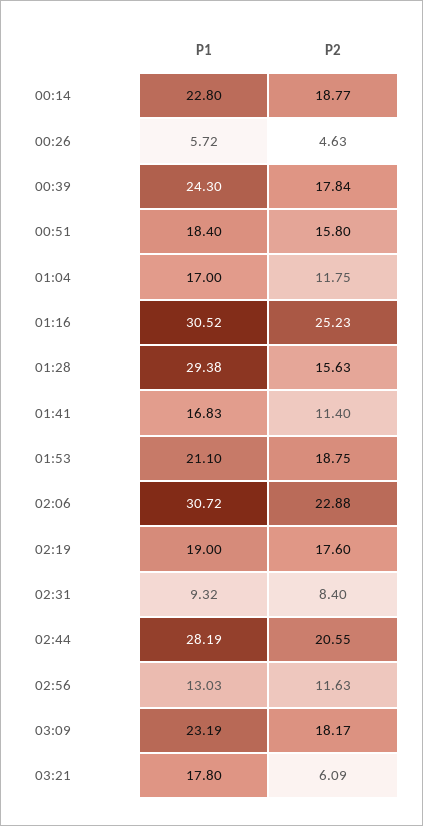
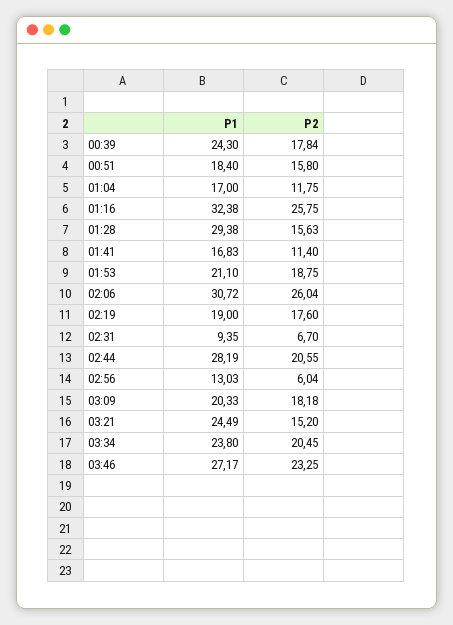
P1, 00:14: 22.8 -> none
P2, 00:14: 18.77 -> none
P1, 00:26: 5.72 -> none
P2, 00:26: 4.63 -> none
P1, 01:16: 30.52 -> 32.38
P2, 01:16: 25.23 -> 25.75
P2, 02:06: 22.88 -> 26.04
P1, 02:31: 9.32 -> 9.35
P2, 02:31: 8.4 -> 6.7
P2, 02:56: 11.63 -> 6.04
P1, 03:09: 23.19 -> 20.33
P2, 03:09: 18.17 -> 18.18
P1, 03:21: 17.8 -> 24.49
P2, 03:21: 6.09 -> 15.2
P1, 03:34: none -> 23.8
P2, 03:34: none -> 20.45
P1, 03:46: none -> 27.17
P2, 03:46: none -> 23.25

